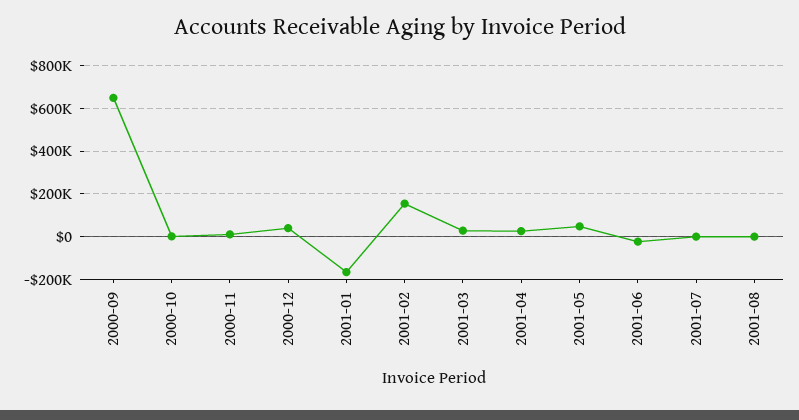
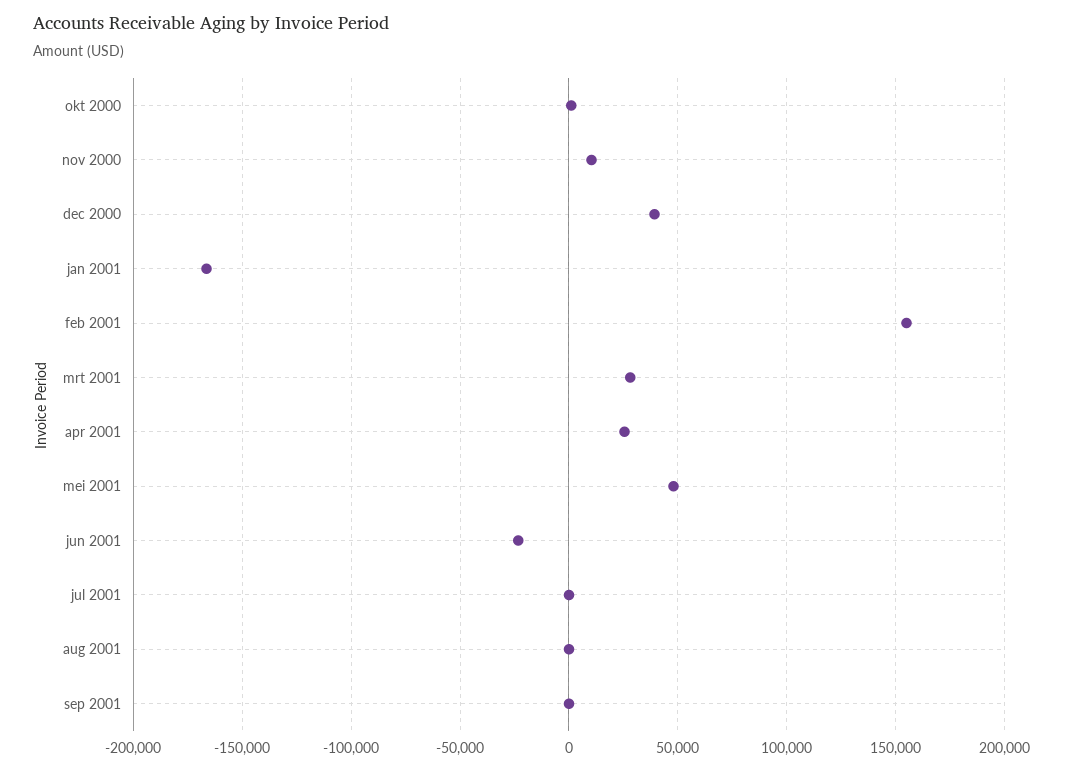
2000-09: 650000 -> none
sep 2001: none -> 0

